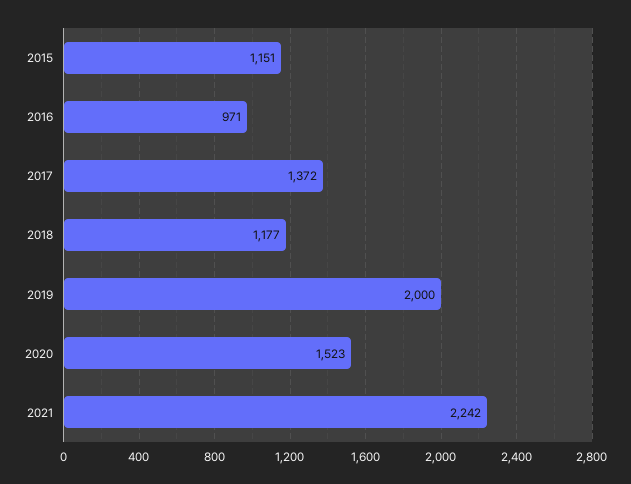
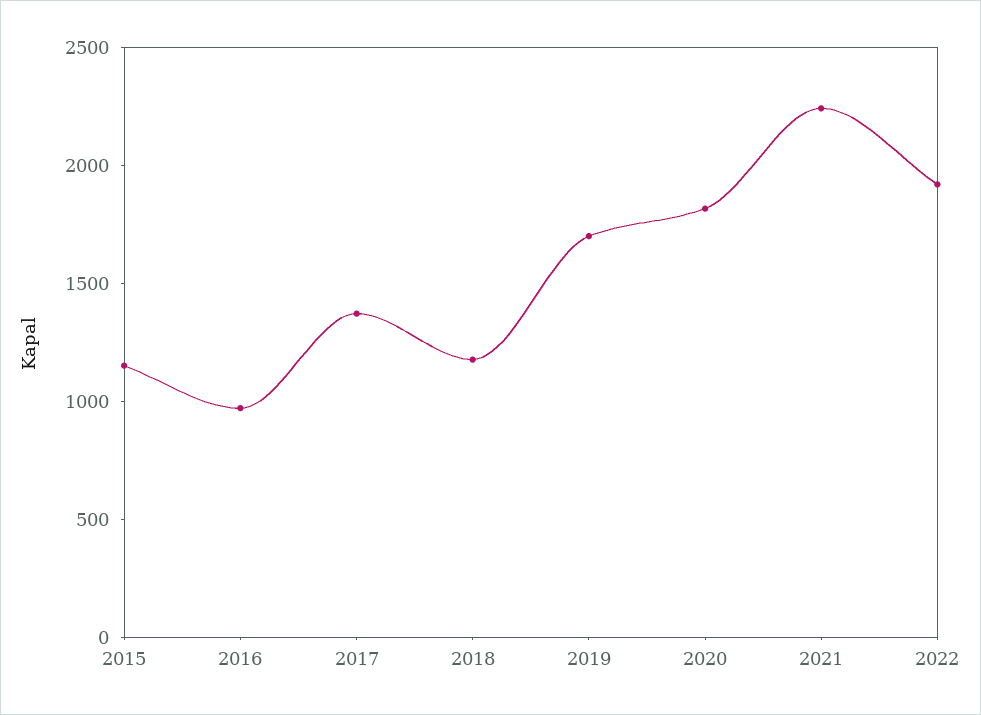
2019: 2000 -> 1700
2020: 1523 -> 1800
2022: none -> 1900

